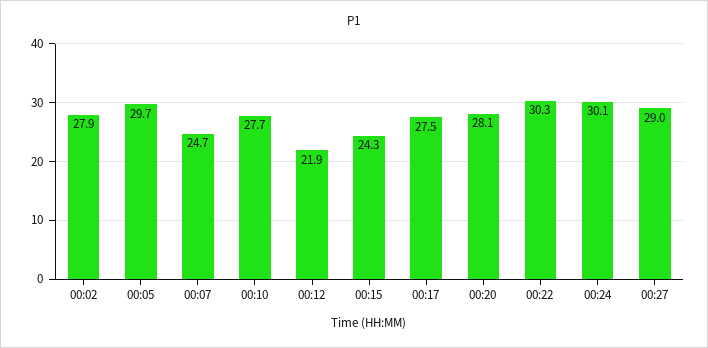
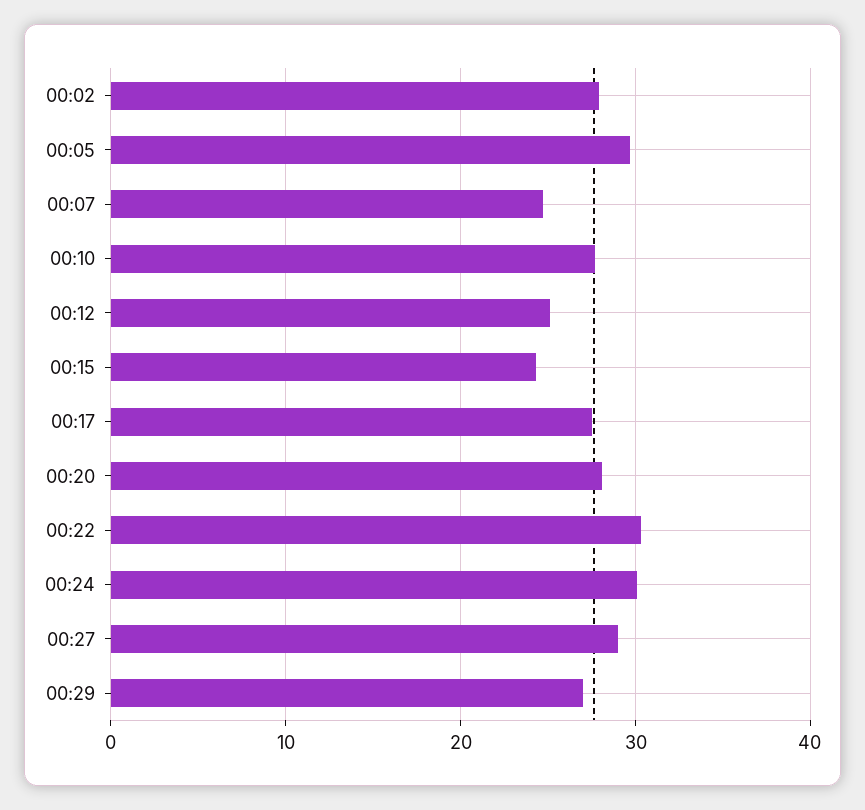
00:12: 21.9 -> 25
00:29: none -> 27

